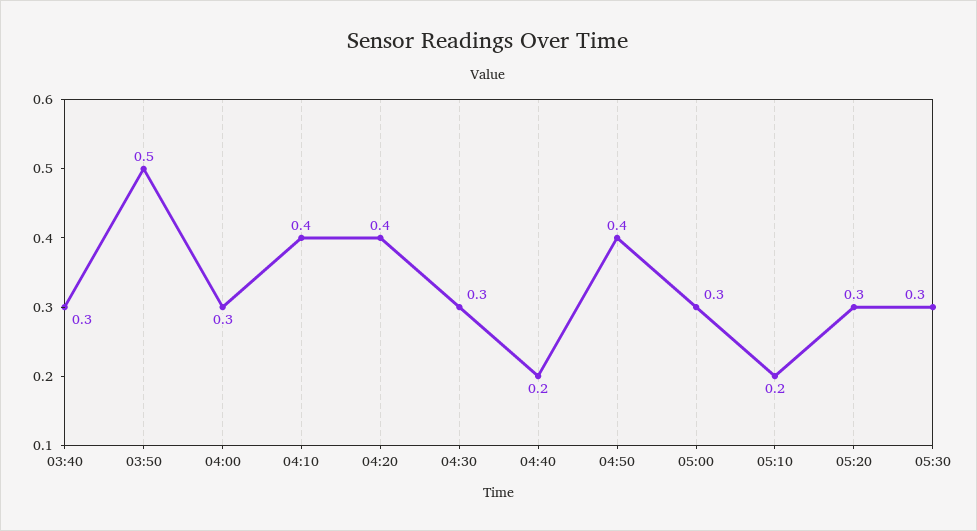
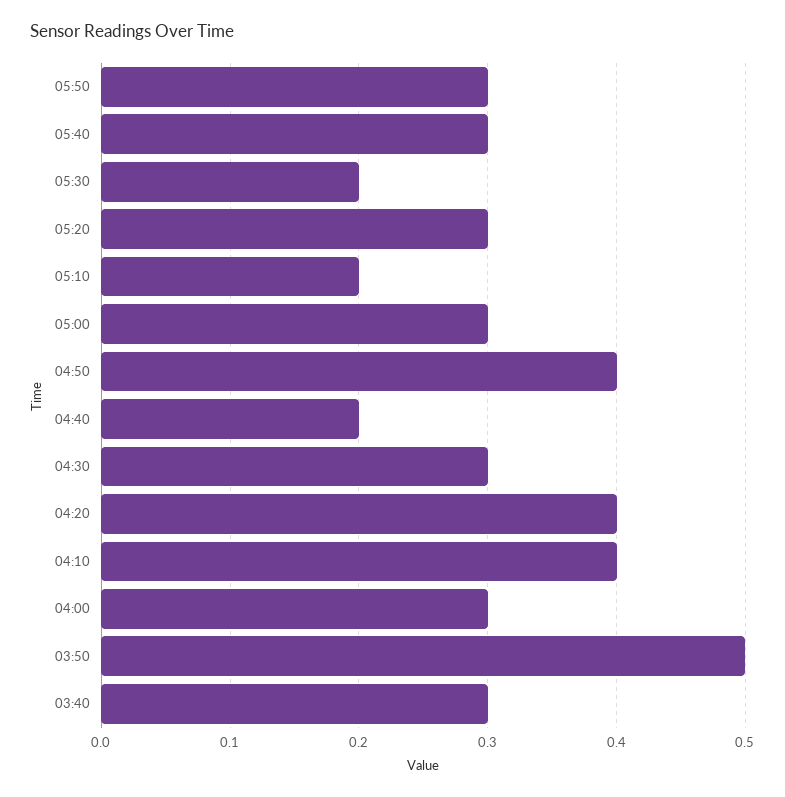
05:30: 0.3 -> 0.2
05:50: none -> 0.3
05:40: none -> 0.3

